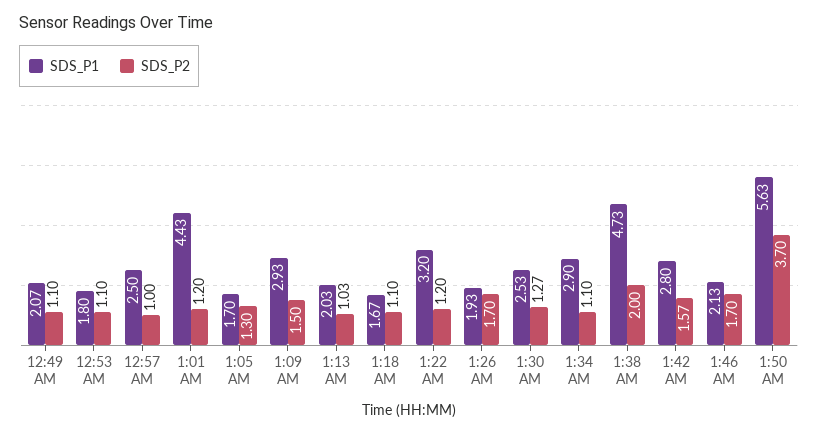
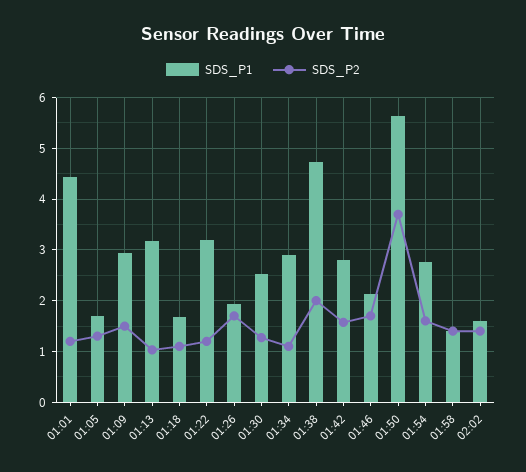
SDS_P1, 12:49 AM: 2.07 -> none
SDS_P2, 12:49 AM: 1.1 -> none
SDS_P1, 12:53 AM: 1.8 -> none
SDS_P2, 12:53 AM: 1.1 -> none
SDS_P1, 12:57 AM: 2.5 -> none
SDS_P2, 12:57 AM: 1 -> none
SDS_P1, 1:13 AM: 2.03 -> 3.2
SDS_P1, 01:54: none -> 2.8
SDS_P2, 01:54: none -> 1.6
SDS_P1, 01:58: none -> 1.4
SDS_P2, 01:58: none -> 1.4
SDS_P1, 02:02: none -> 1.6
SDS_P2, 02:02: none -> 1.4

